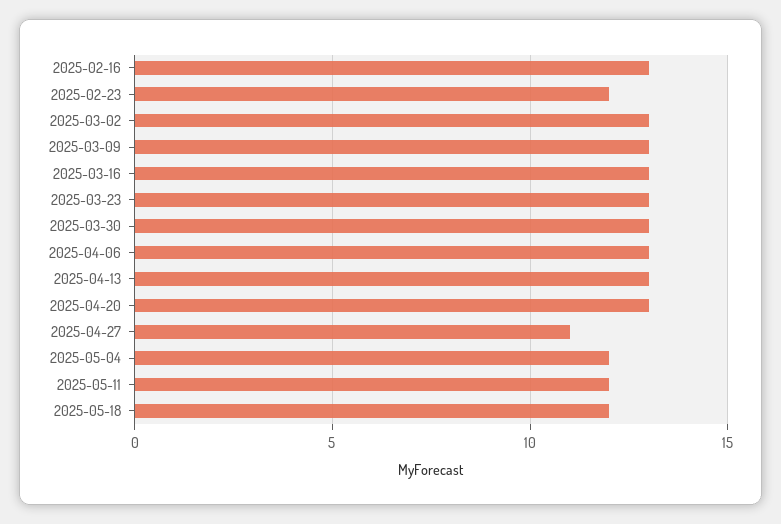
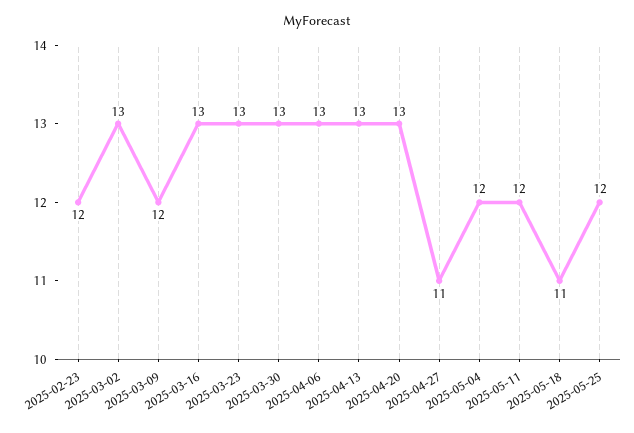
2025-02-16: 13 -> none
2025-03-09: 13 -> 12
2025-05-18: 12 -> 11
2025-05-25: none -> 12

